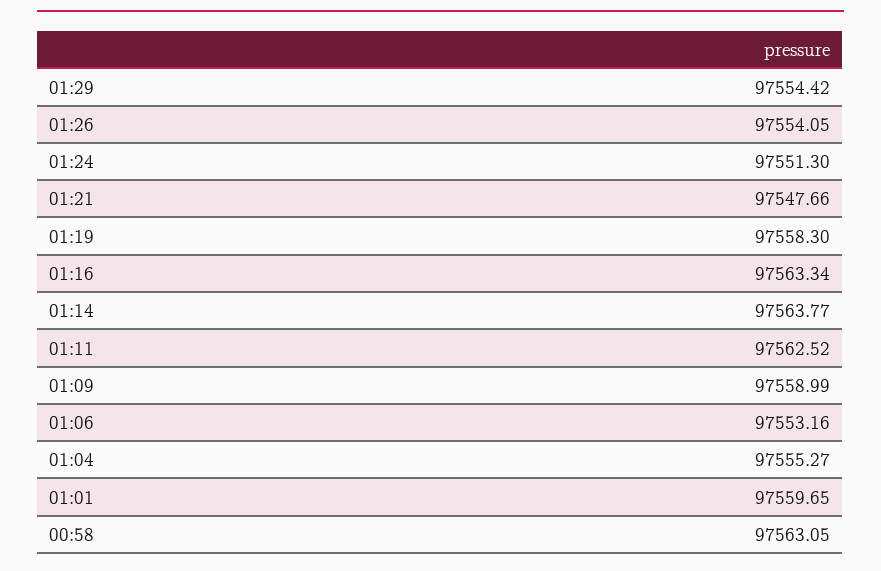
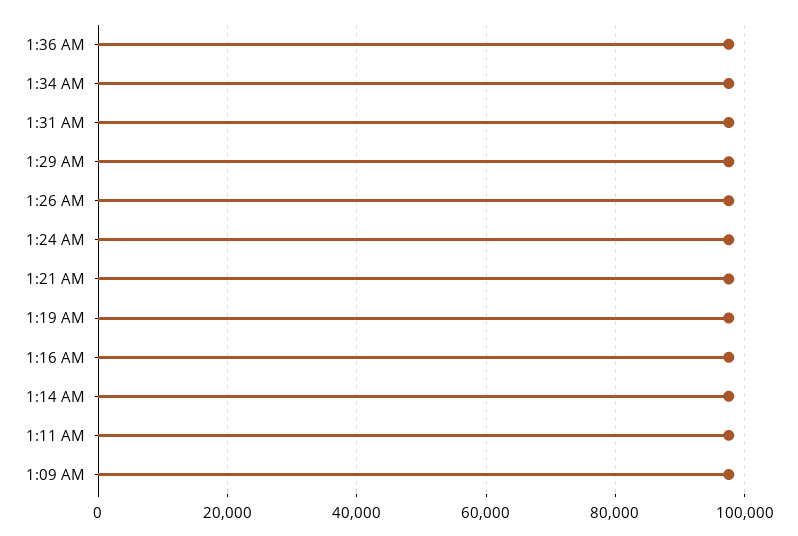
01:06: 97553.16 -> none
01:04: 97555.27 -> none
01:01: 97559.65 -> none
00:58: 97563.05 -> none
1:36 AM: none -> 98000
1:34 AM: none -> 98000
1:31 AM: none -> 98000

